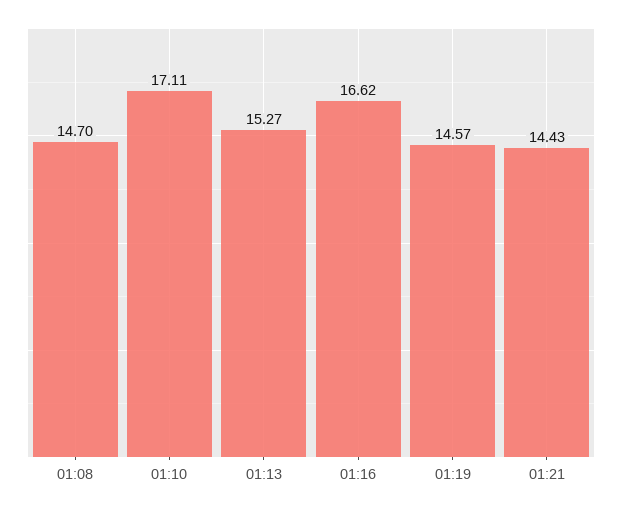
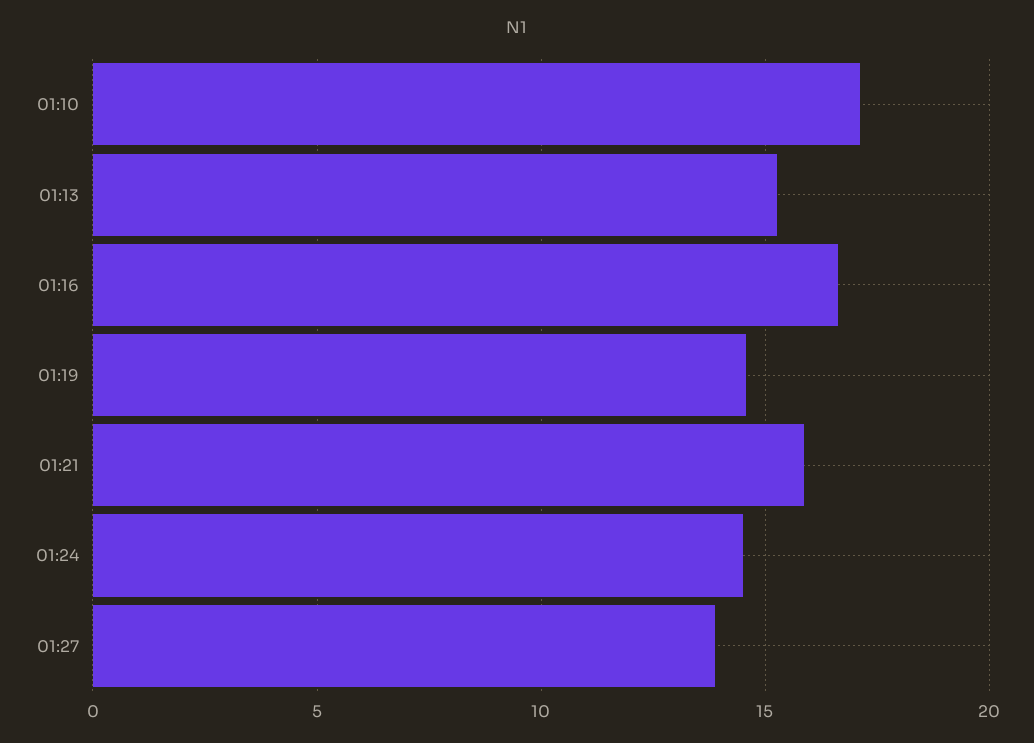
01:08: 14.7 -> none
01:21: 14.43 -> 16
01:24: none -> 14.5
01:27: none -> 14

